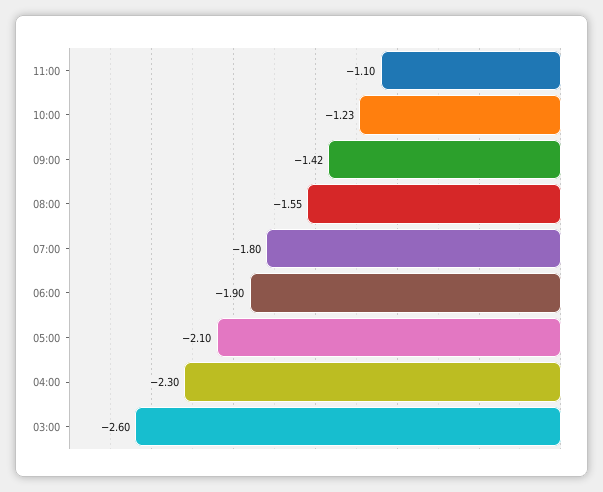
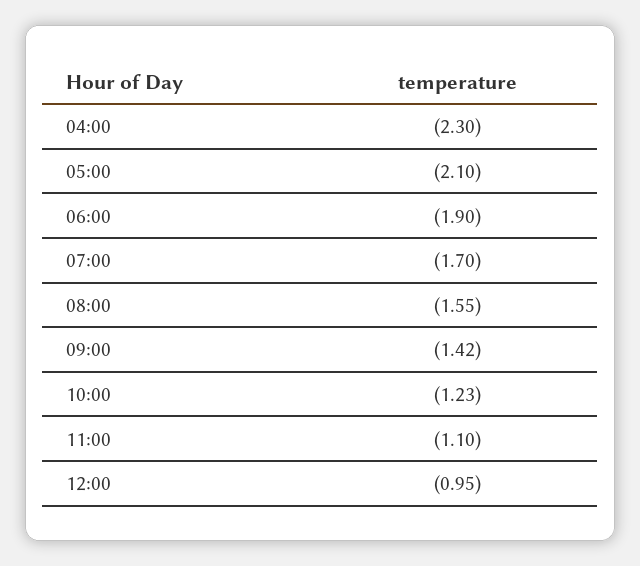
07:00: -1.8 -> -1.7
03:00: -2.6 -> none
12:00: none -> -0.95

